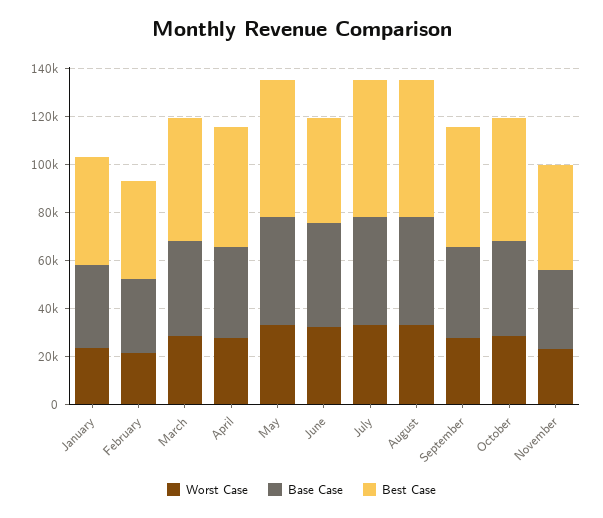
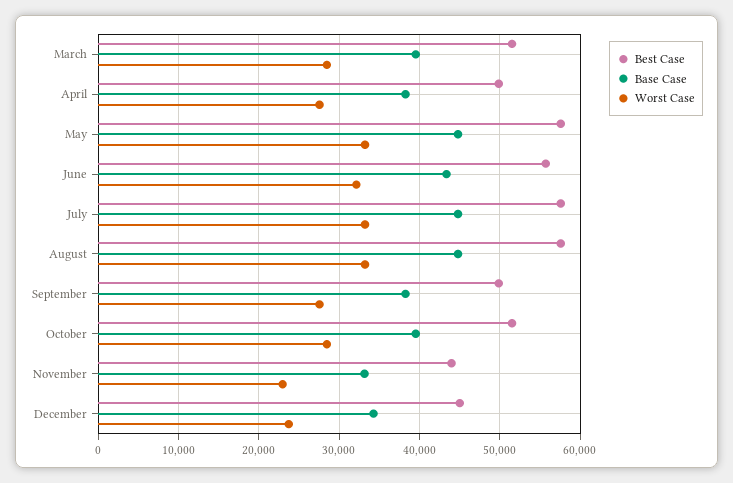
Worst Case, January: 25000 -> none
Base Case, January: 35000 -> none
Best Case, January: 45000 -> none
Worst Case, February: 20000 -> none
Base Case, February: 30000 -> none
Best Case, February: 40000 -> none
Best Case, June: 45000 -> 56000
Best Case, December: none -> 45000
Base Case, December: none -> 34000
Worst Case, December: none -> 24000

